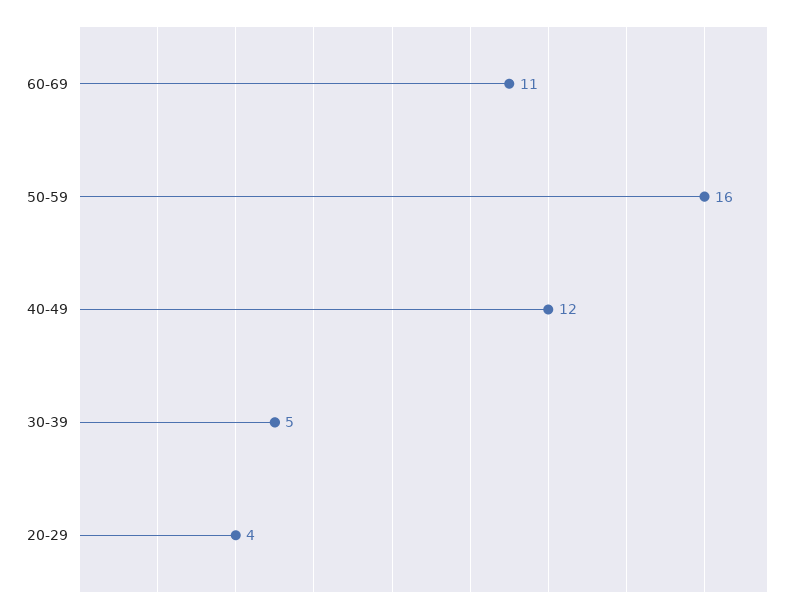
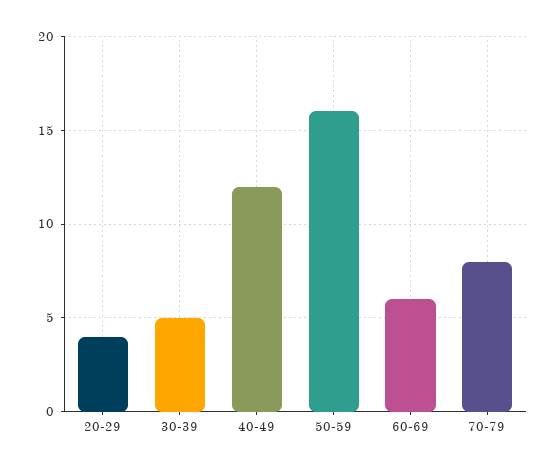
60-69: 11 -> 6
70-79: none -> 8

